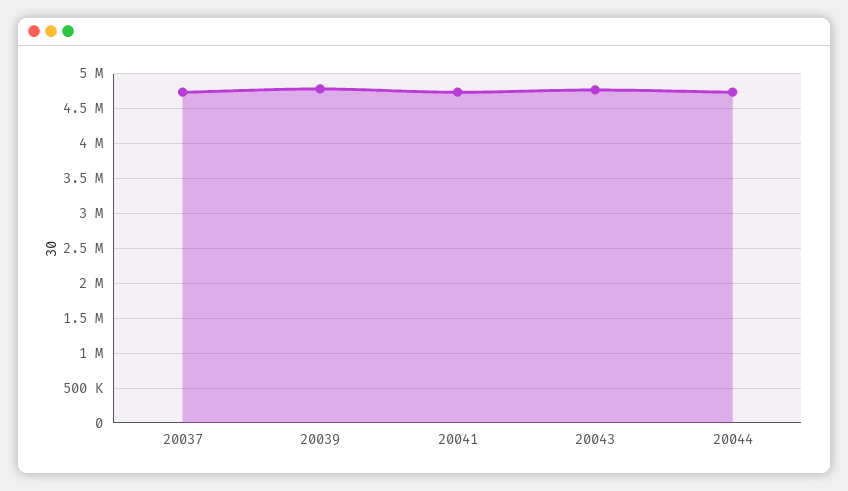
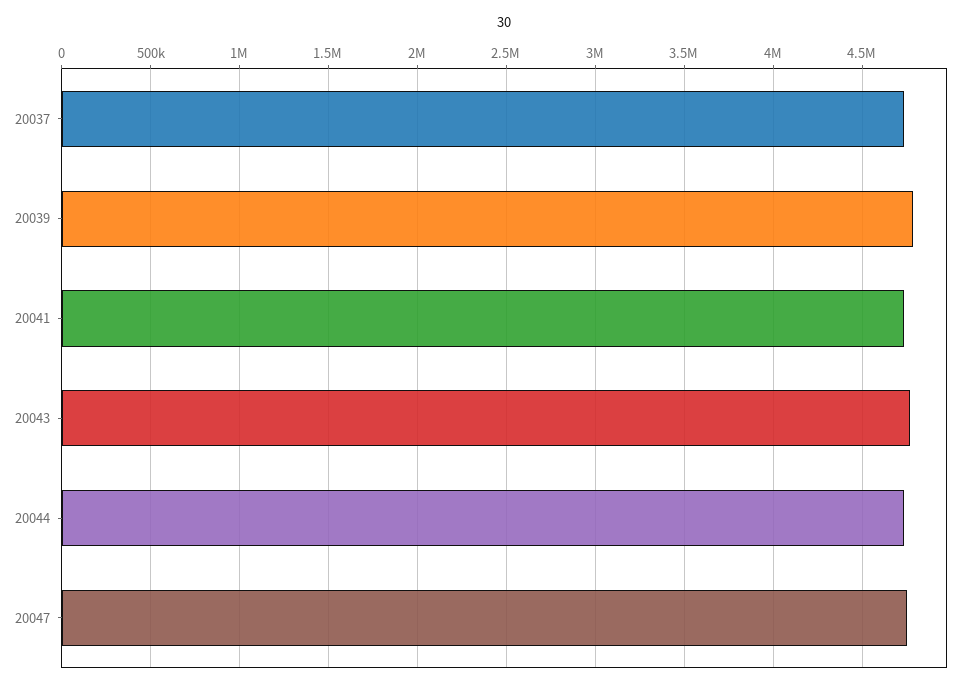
20047: none -> 4750000

